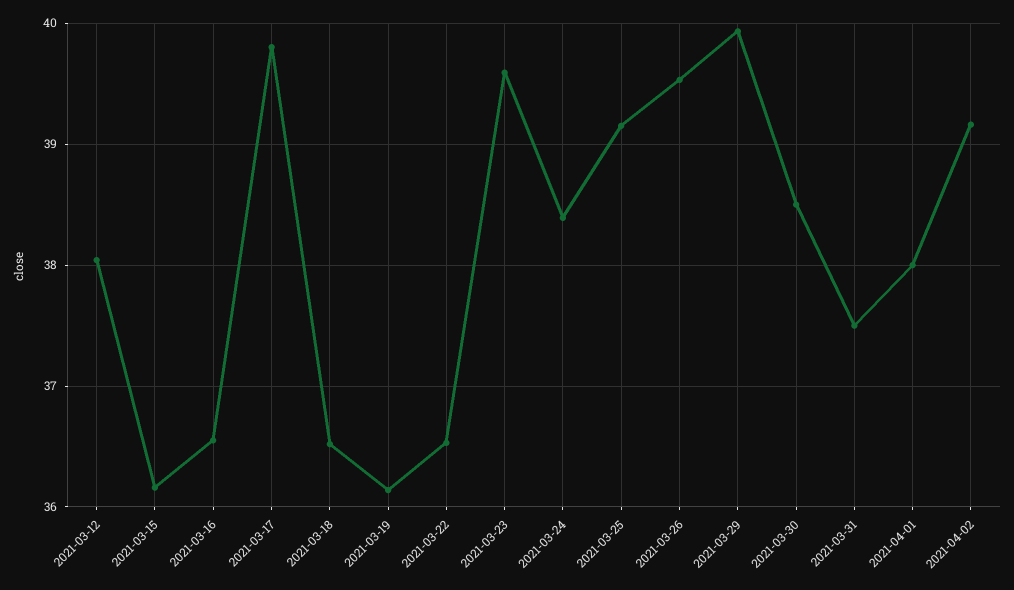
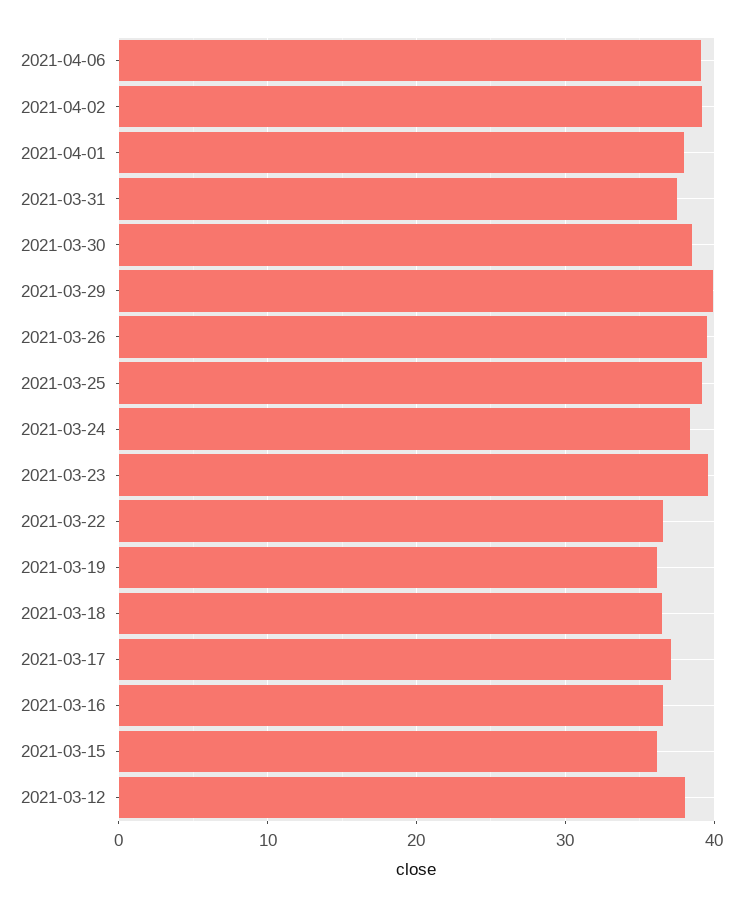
2021-03-17: 39.8 -> 37
2021-04-06: none -> 39

